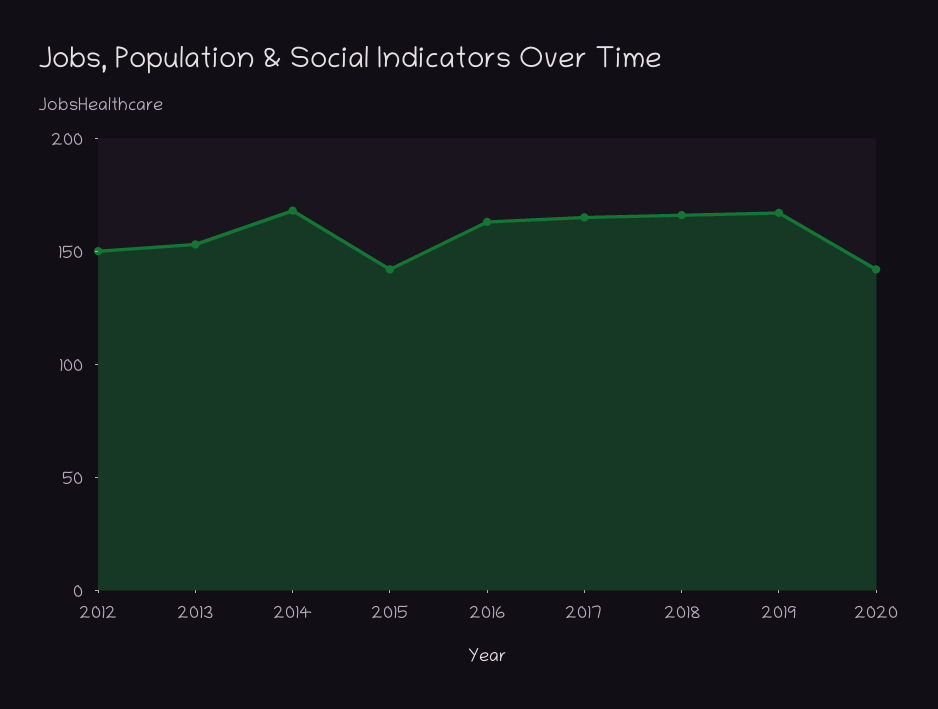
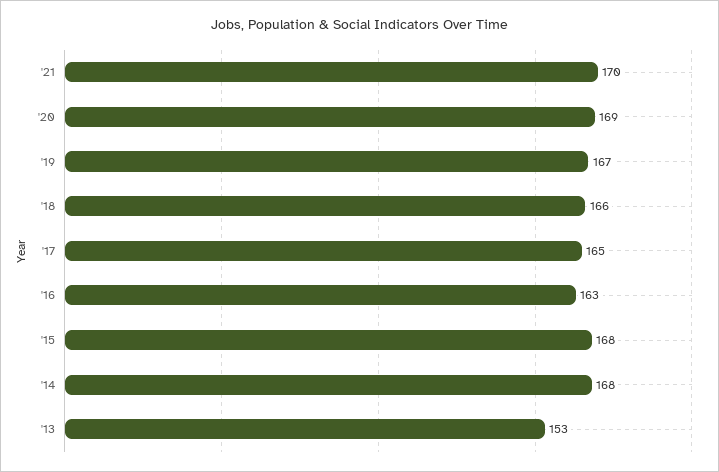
2012: 150 -> none
2015: 140 -> 168
2020: 140 -> 169
'21: none -> 170

